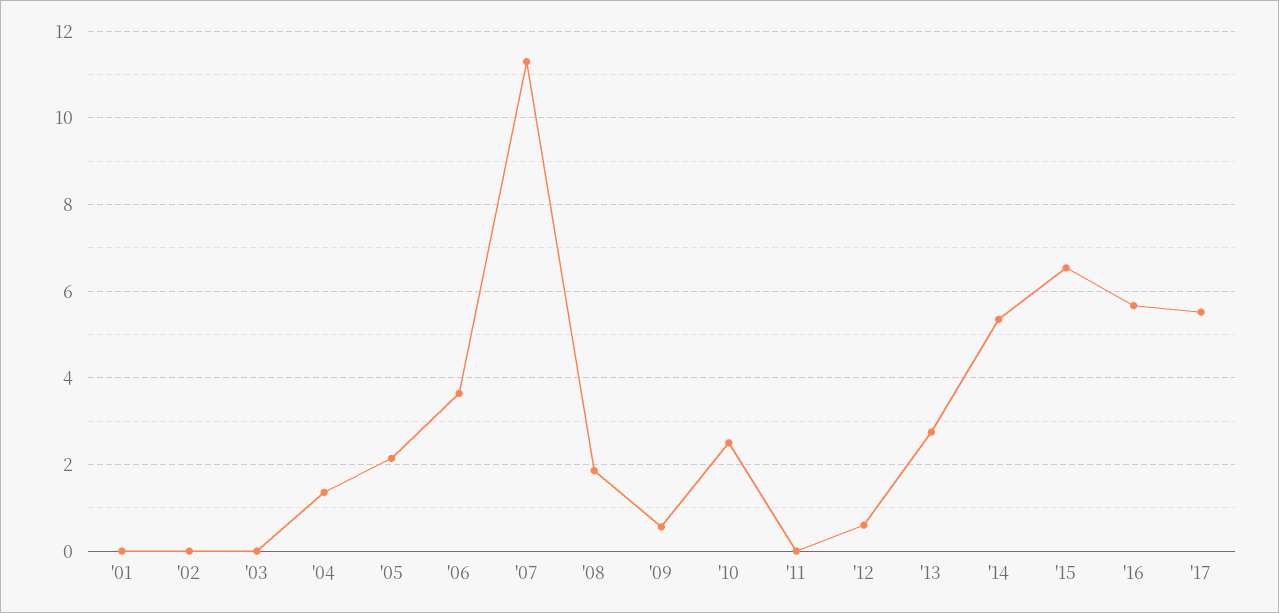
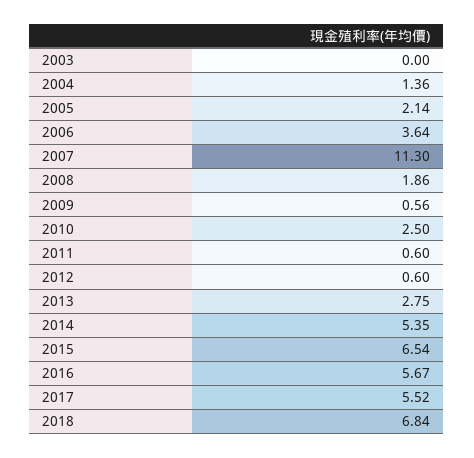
'01: 0 -> none
'02: 0 -> none
'11: 0 -> 0.6
2018: none -> 6.84

